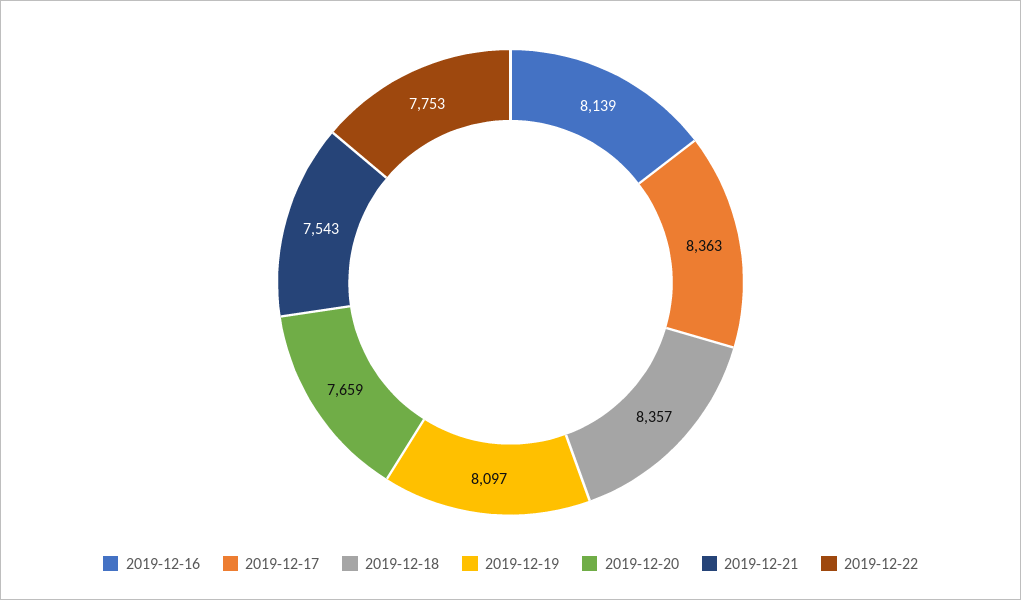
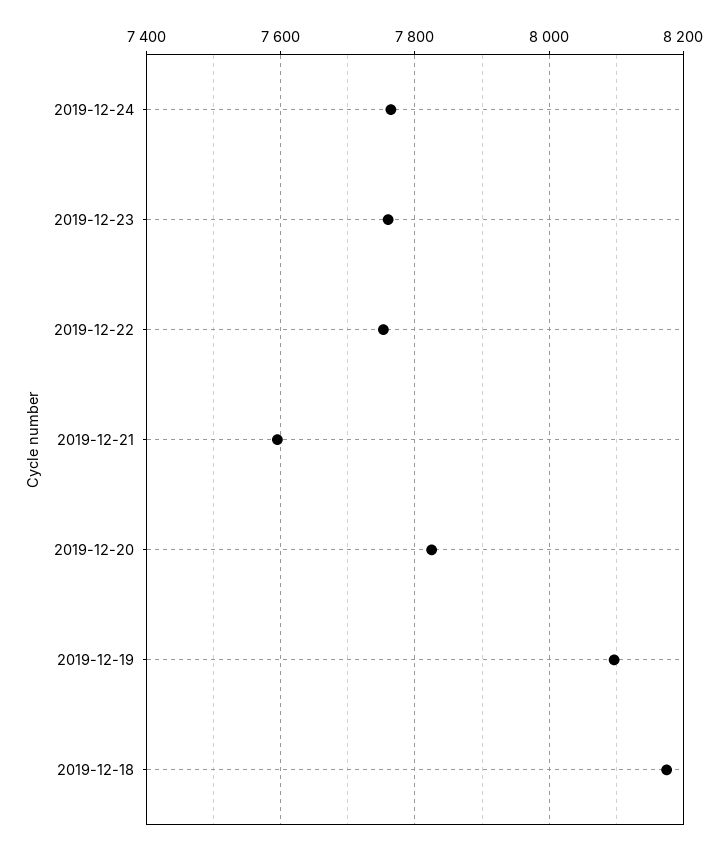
2019-12-16: 8139 -> none
2019-12-17: 8363 -> none
2019-12-18: 8357 -> 8180
2019-12-20: 7659 -> 7820
2019-12-21: 7543 -> 7600
2019-12-24: none -> 7760
2019-12-23: none -> 7760

